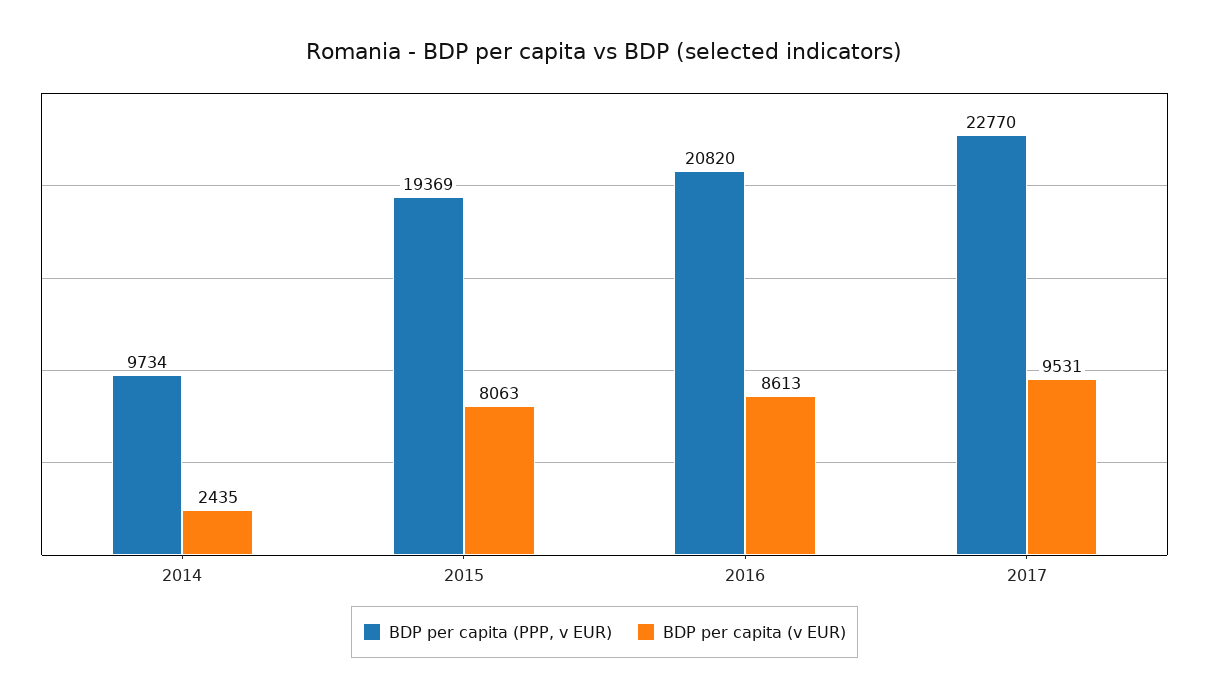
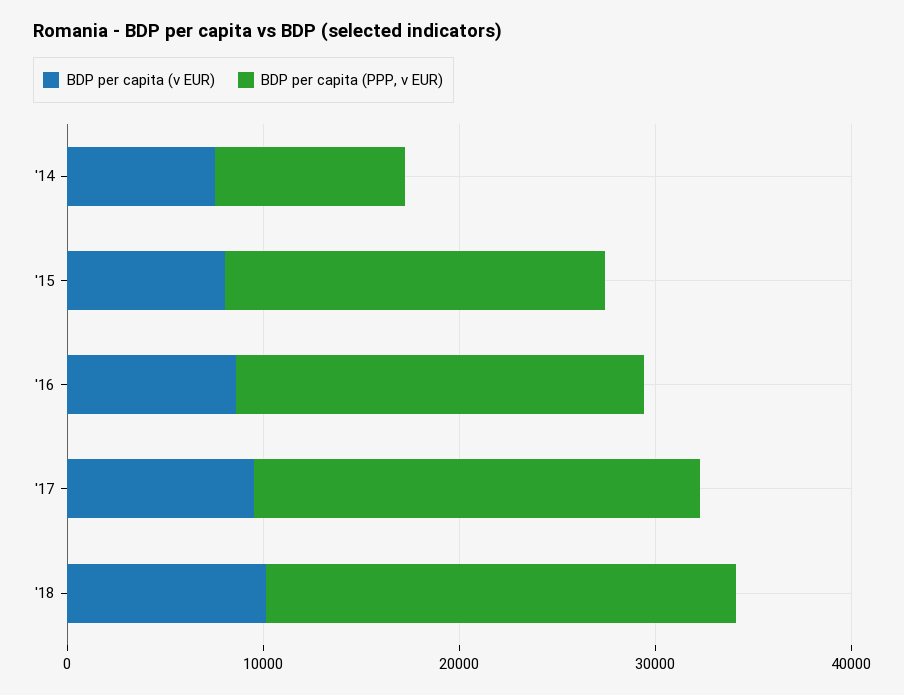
BDP per capita (v EUR), 2014: 2435 -> 8000
BDP per capita (v EUR), '18: none -> 10000
BDP per capita (PPP, v EUR), '18: none -> 24000

